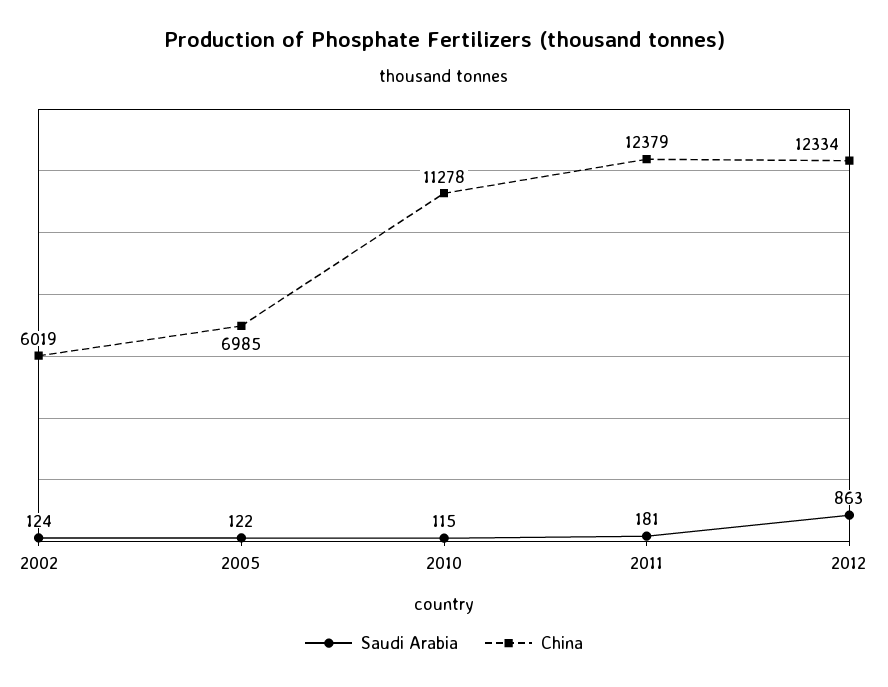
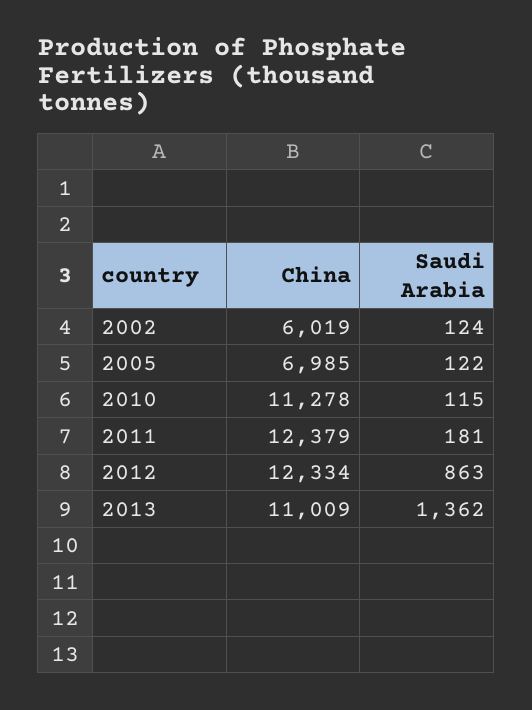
China, 2013: none -> 11009
Saudi Arabia, 2013: none -> 1362

